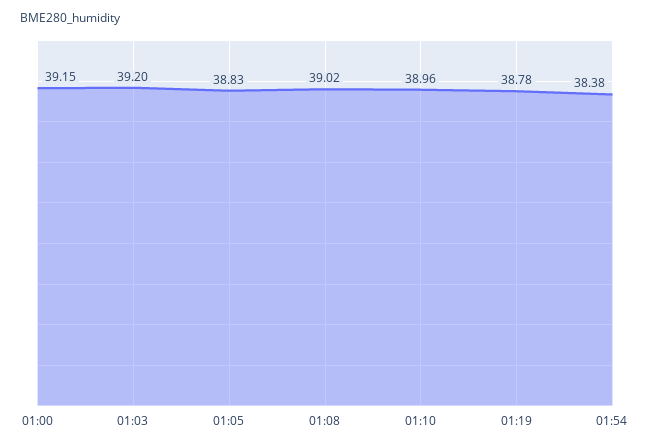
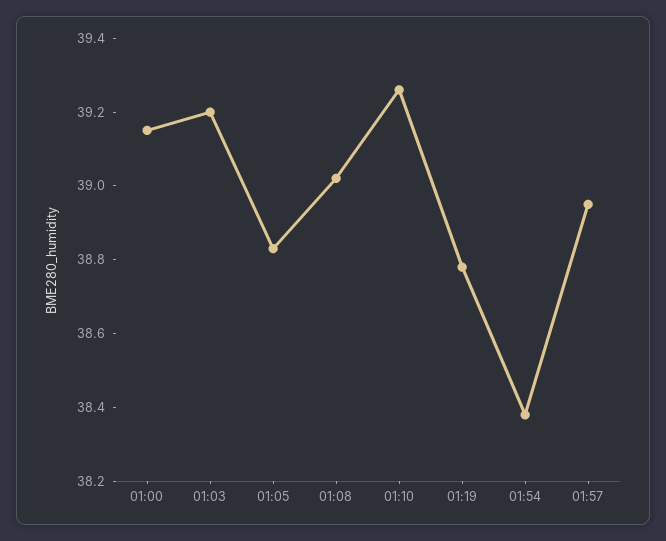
01:10: 38.96 -> 39.25
01:57: none -> 38.95

